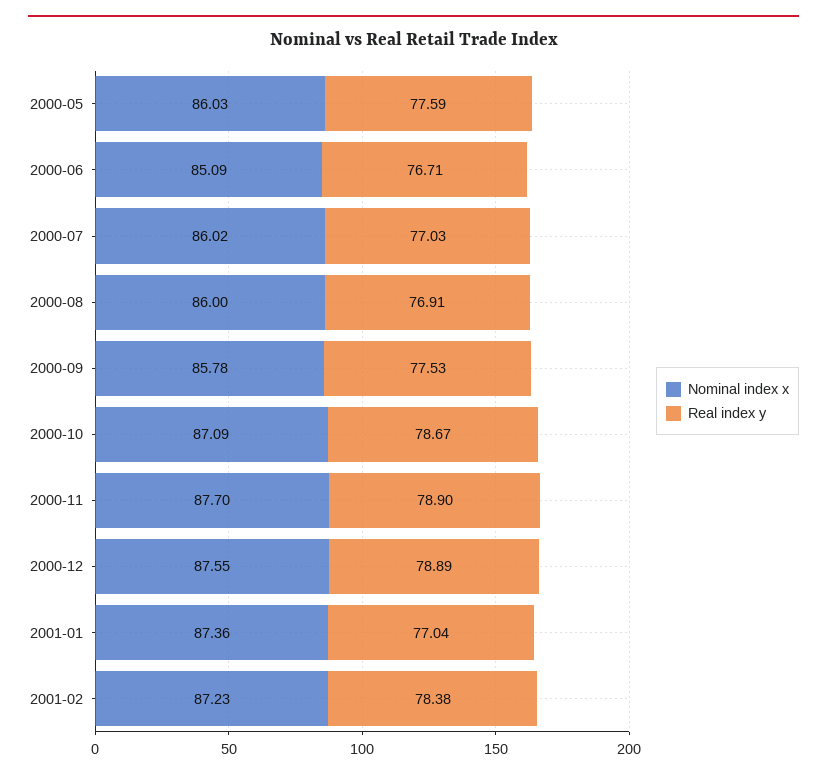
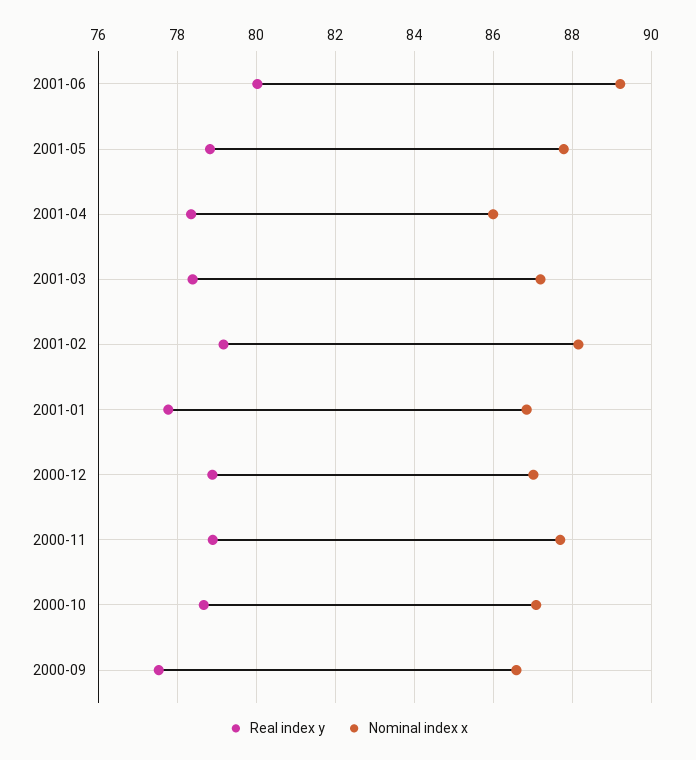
Nominal index x, 2000-05: 86.03 -> none
Real index y, 2000-05: 77.59 -> none
Nominal index x, 2000-06: 85.09 -> none
Real index y, 2000-06: 76.71 -> none
Nominal index x, 2000-07: 86.02 -> none
Real index y, 2000-07: 77.03 -> none
Nominal index x, 2000-08: 86 -> none
Real index y, 2000-08: 76.91 -> none
Nominal index x, 2000-09: 85.78 -> 86.6
Nominal index x, 2000-12: 87.55 -> 87
Nominal index x, 2001-01: 87.36 -> 86.8
Real index y, 2001-01: 77.04 -> 77.8
Nominal index x, 2001-02: 87.23 -> 88.2
Real index y, 2001-02: 78.38 -> 79.2
Real index y, 2001-06: none -> 80
Nominal index x, 2001-06: none -> 89.2
Real index y, 2001-05: none -> 78.8
Nominal index x, 2001-05: none -> 87.8
Real index y, 2001-04: none -> 78.4
Nominal index x, 2001-04: none -> 86
Real index y, 2001-03: none -> 78.4
Nominal index x, 2001-03: none -> 87.2

